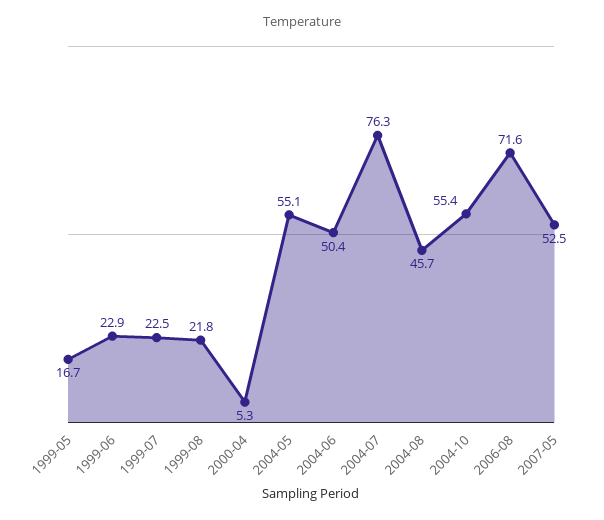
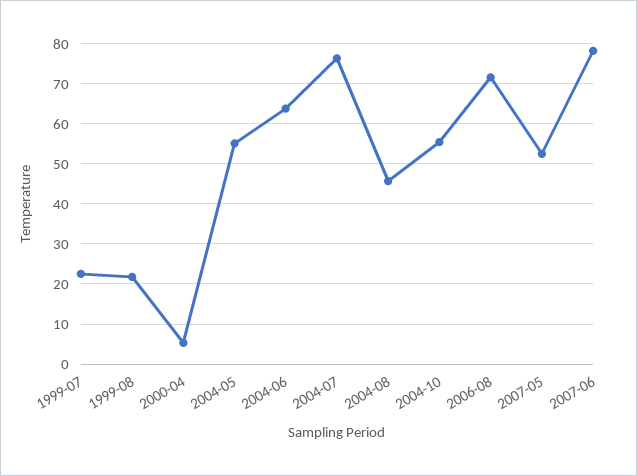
1999-05: 16.7 -> none
1999-06: 22.9 -> none
2004-06: 50.4 -> 64
2007-06: none -> 78

